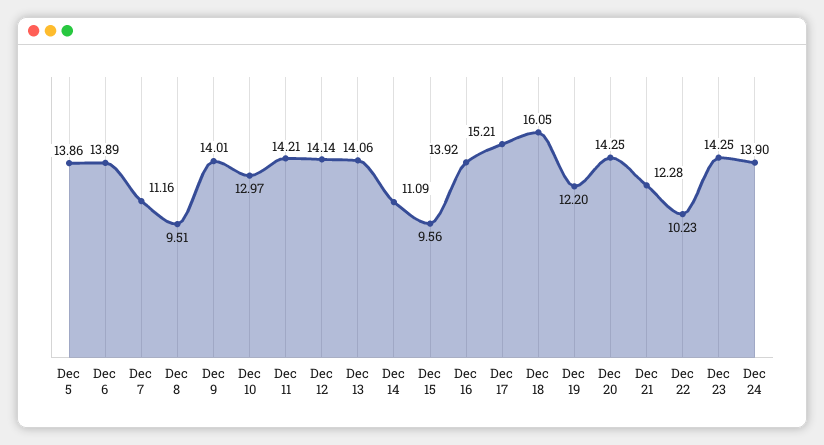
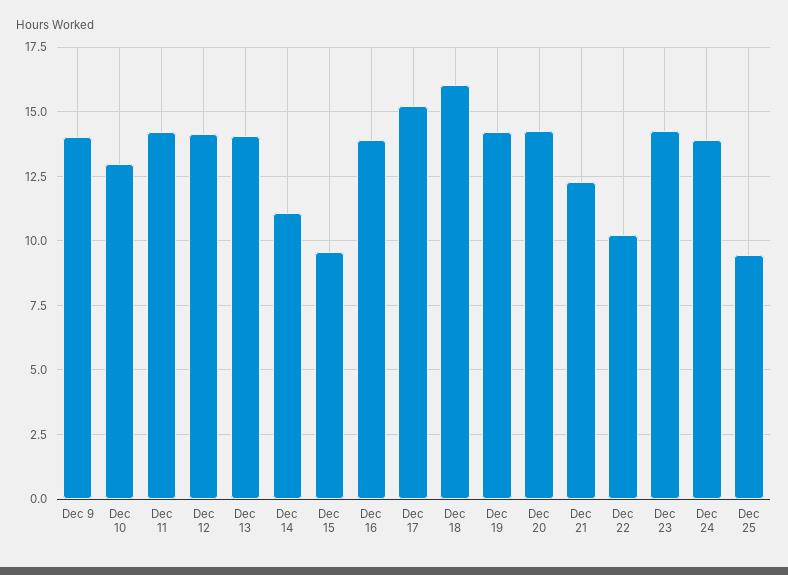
Dec 5: 13.86 -> none
Dec 6: 13.89 -> none
Dec 7: 11.16 -> none
Dec 8: 9.51 -> none
Dec 19: 12.2 -> 14.25
Dec 25: none -> 9.5

